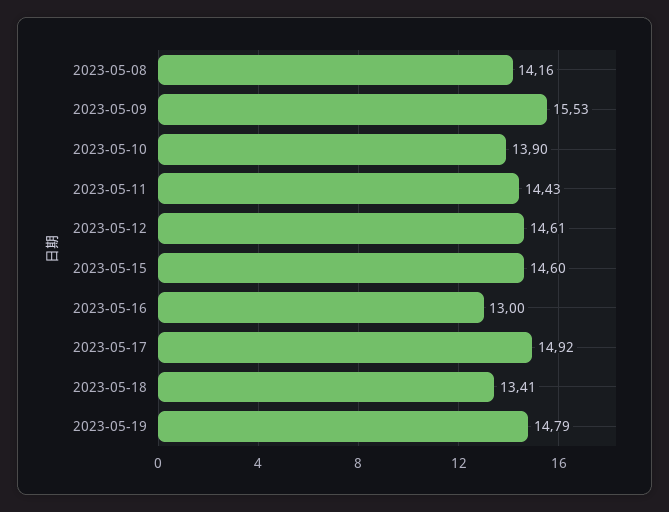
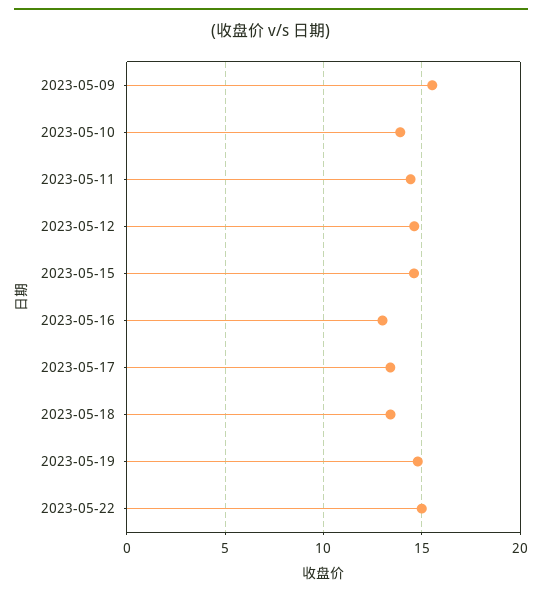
2023-05-08: 14.16 -> none
2023-05-17: 14.92 -> 13.5
2023-05-22: none -> 15

